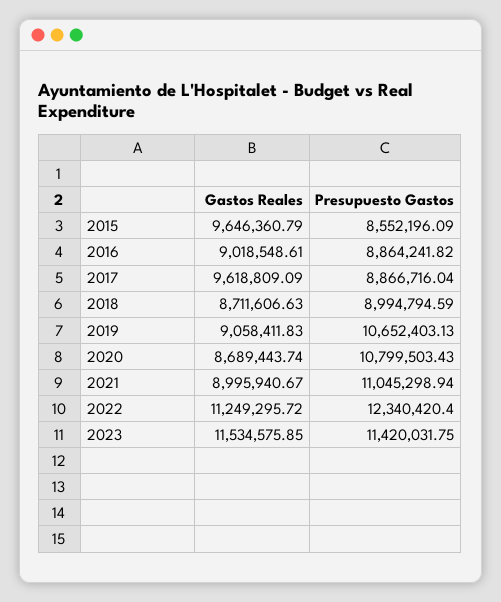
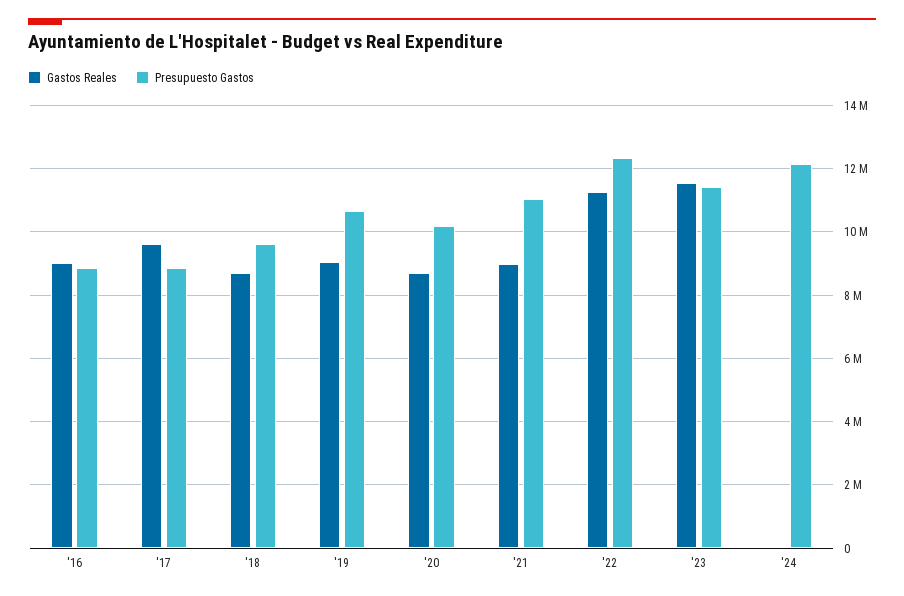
Gastos Reales, 2015: 9646360.79 -> none
Presupuesto Gastos, 2015: 8552196.09 -> none
Presupuesto Gastos, 2018: 8994794.59 -> 9600000
Presupuesto Gastos, 2020: 10799503.43 -> 10200000
Gastos Reales, '24: none -> 0
Presupuesto Gastos, '24: none -> 12200000

